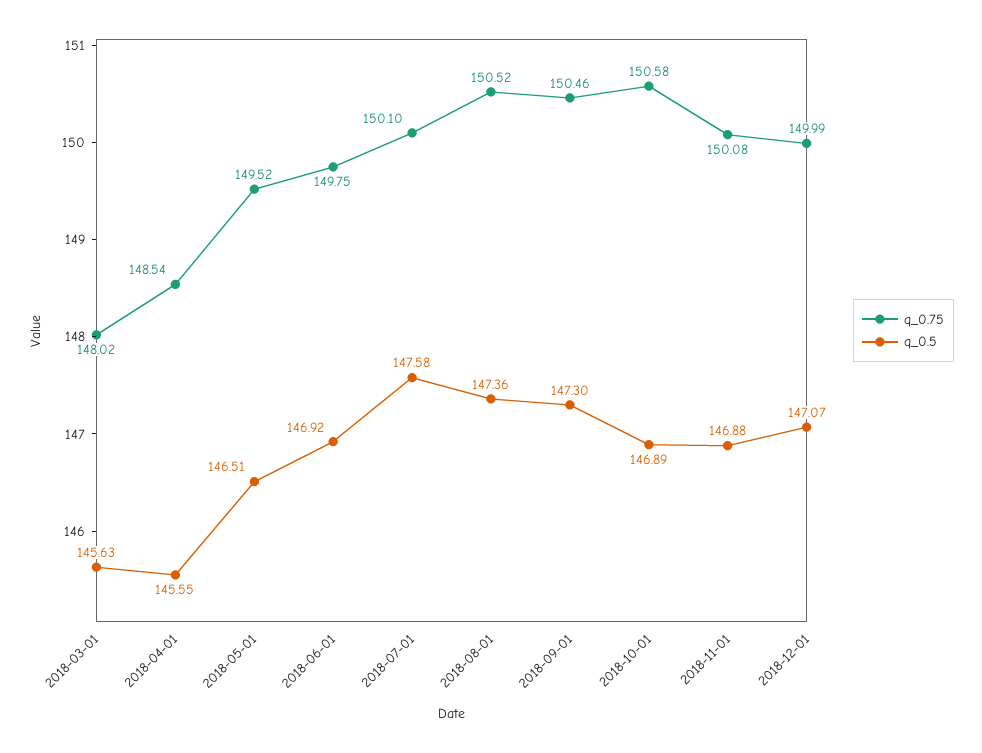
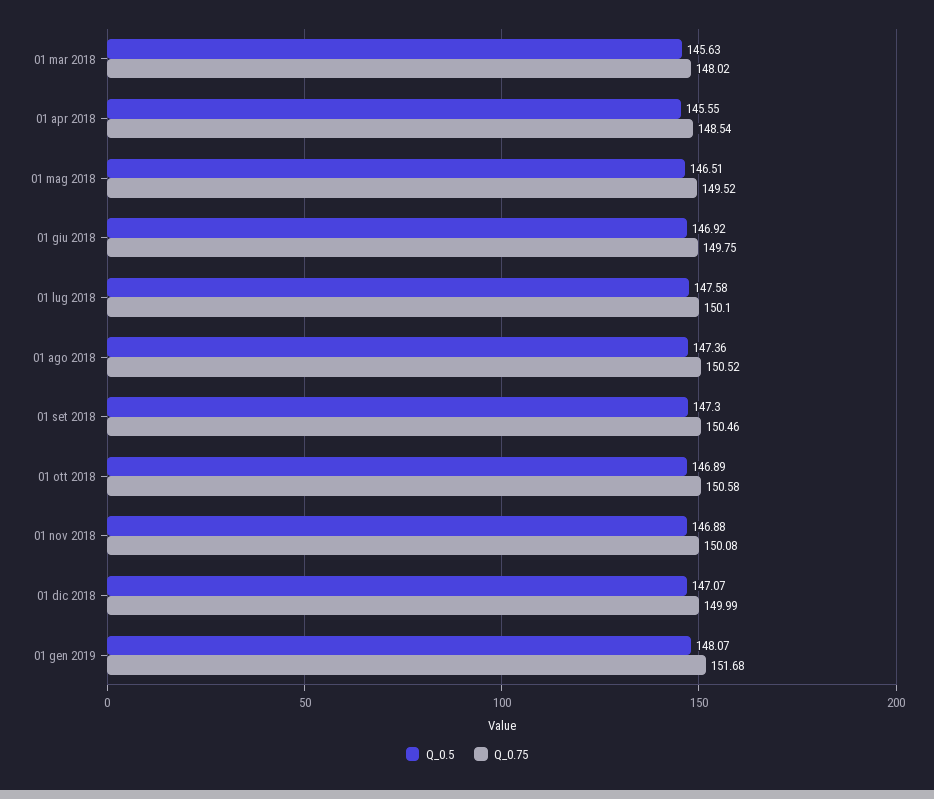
q_0.5, 01 gen 2019: none -> 148.07
q_0.75, 01 gen 2019: none -> 151.68

